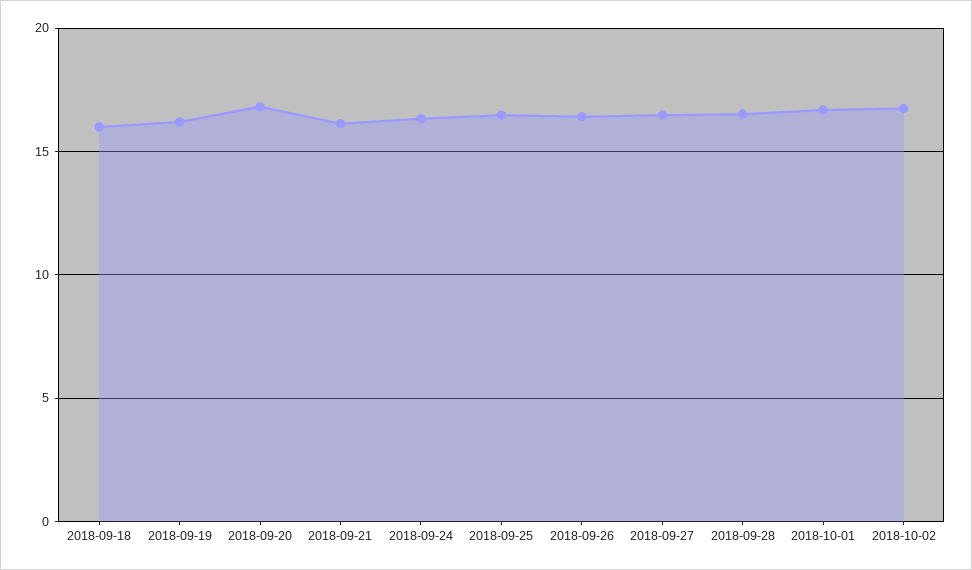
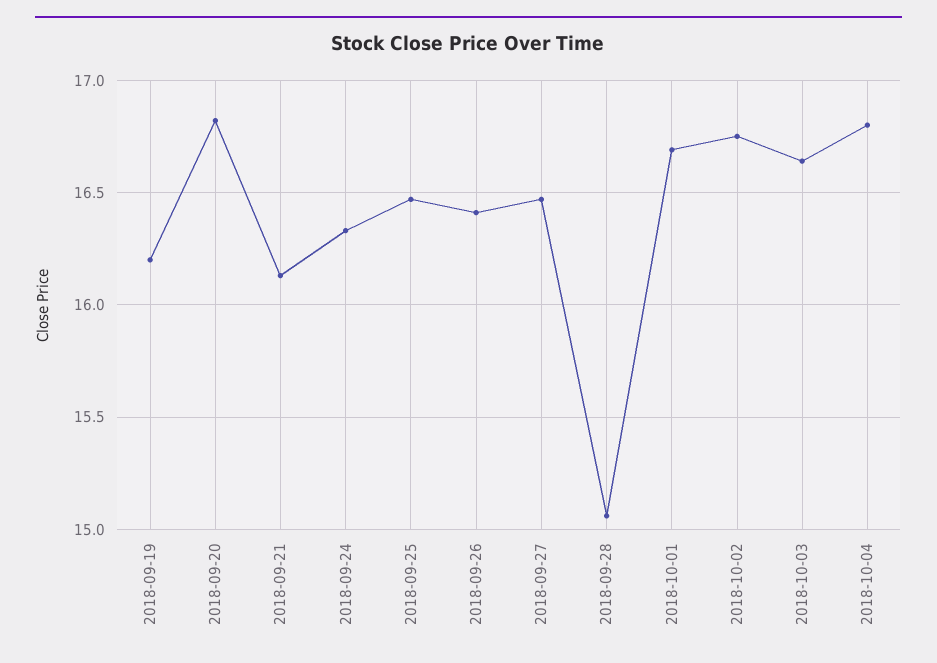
2018-09-18: 16 -> none
2018-09-28: 16.5 -> 15.05
2018-10-03: none -> 16.65
2018-10-04: none -> 16.8

